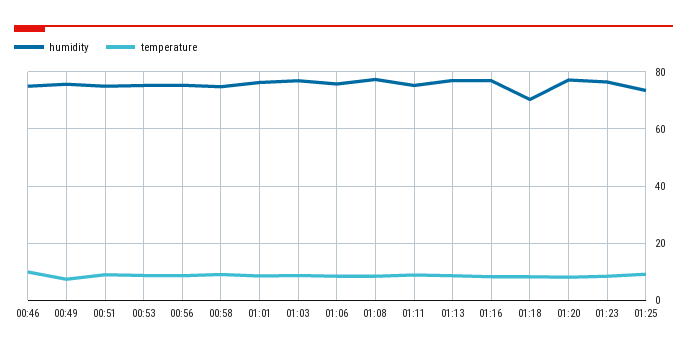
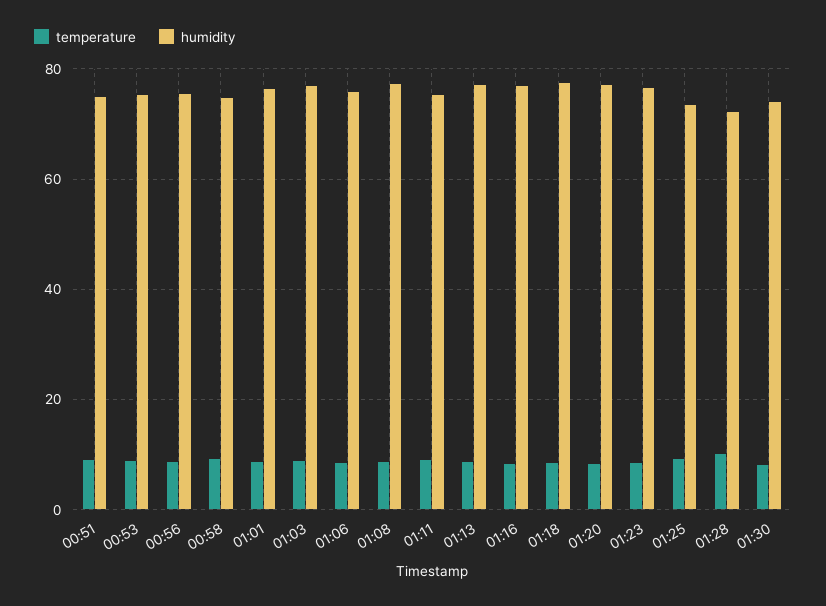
humidity, 00:46: 75 -> none
temperature, 00:46: 10 -> none
humidity, 00:49: 75 -> none
temperature, 00:49: 7.5 -> none
humidity, 01:18: 70 -> 78
temperature, 01:28: none -> 10
humidity, 01:28: none -> 72
temperature, 01:30: none -> 8
humidity, 01:30: none -> 74

